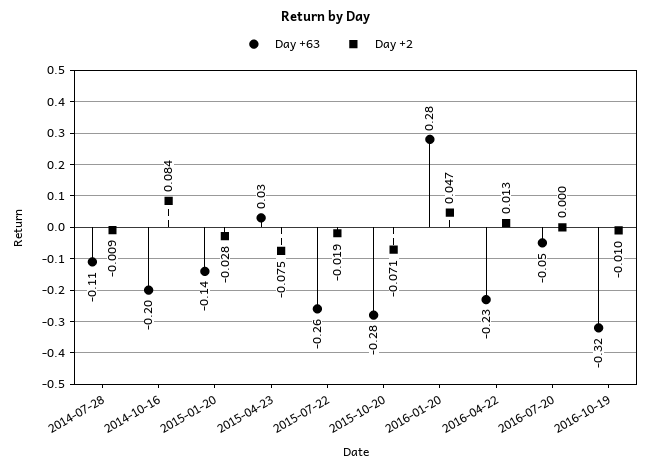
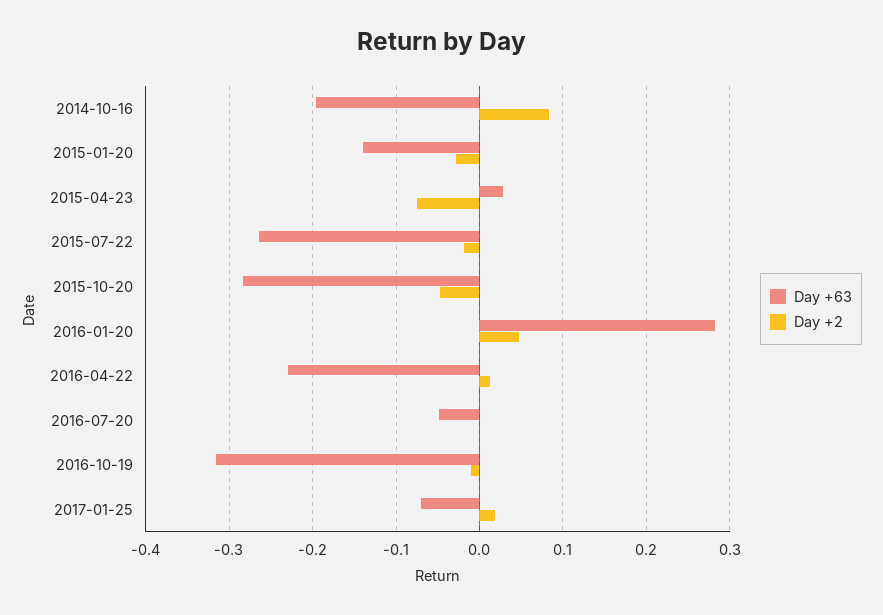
Day +63, 2014-07-28: -0.11 -> none
Day +2, 2014-07-28: -0.009 -> none
Day +2, 2015-10-20: -0.071 -> -0.05
Day +63, 2017-01-25: none -> -0.07
Day +2, 2017-01-25: none -> 0.02

